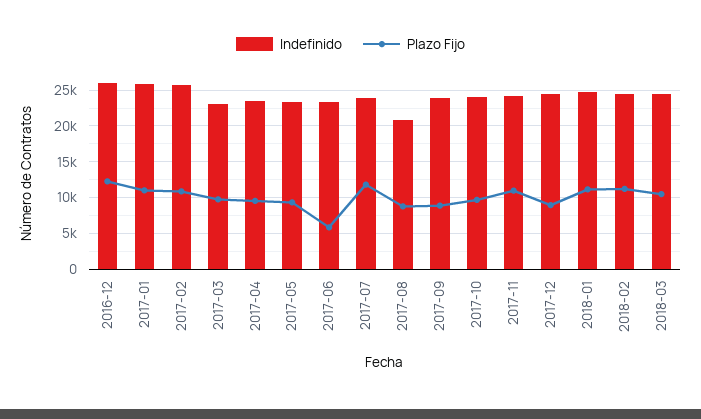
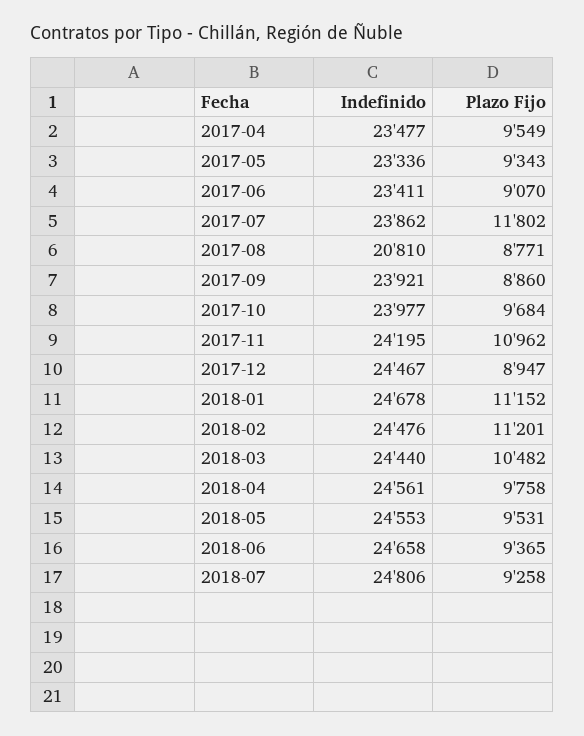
Indefinido, 2016-12: 26000 -> none
Plazo Fijo, 2016-12: 12000 -> none
Indefinido, 2017-01: 26000 -> none
Plazo Fijo, 2017-01: 11000 -> none
Indefinido, 2017-02: 26000 -> none
Plazo Fijo, 2017-02: 11000 -> none
Indefinido, 2017-03: 23000 -> none
Plazo Fijo, 2017-03: 10000 -> none
Plazo Fijo, 2017-06: 6000 -> 9070
Indefinido, 2018-04: none -> 24561
Plazo Fijo, 2018-04: none -> 9758
Indefinido, 2018-05: none -> 24553
Plazo Fijo, 2018-05: none -> 9531
Indefinido, 2018-06: none -> 24658
Plazo Fijo, 2018-06: none -> 9365
Indefinido, 2018-07: none -> 24806
Plazo Fijo, 2018-07: none -> 9258

